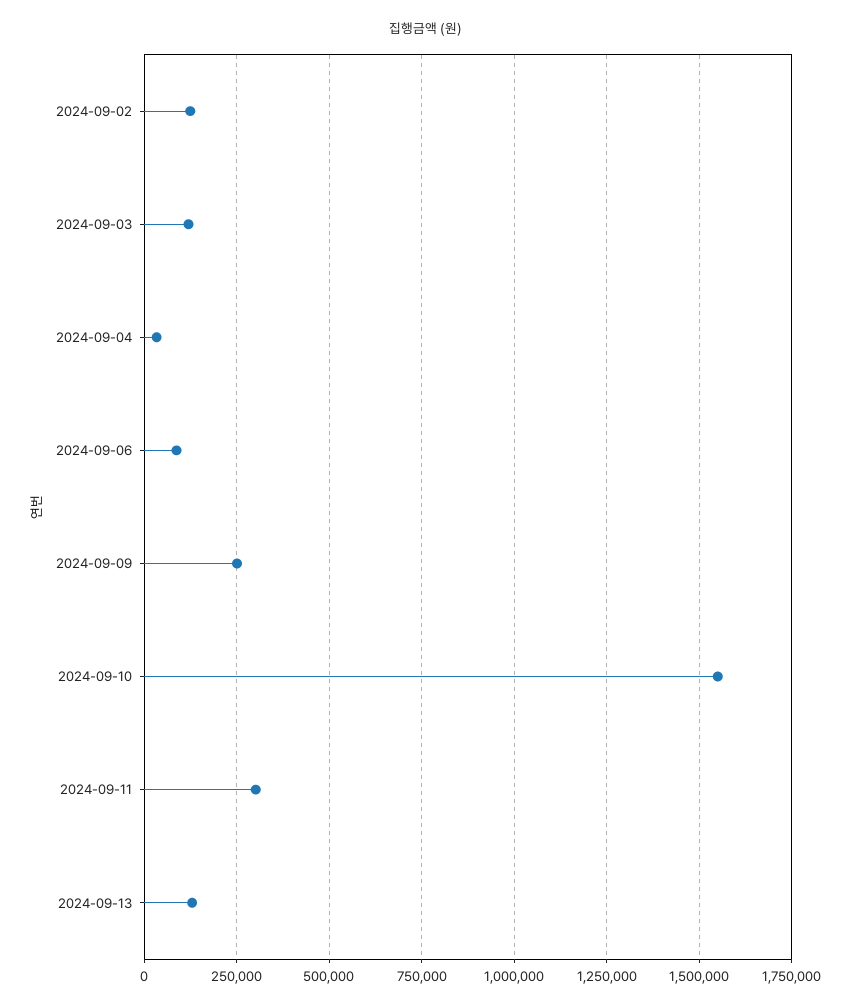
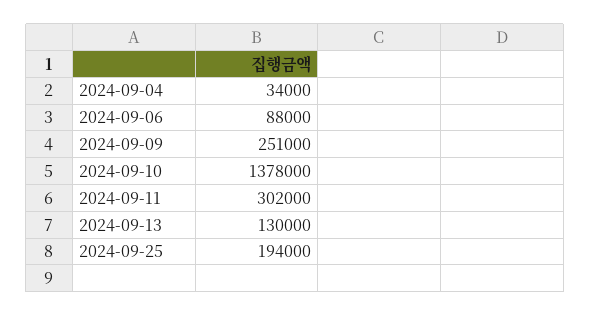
2024-09-02: 125000 -> none
2024-09-03: 125000 -> none
2024-09-10: 1550000 -> 1378000
2024-09-25: none -> 194000

